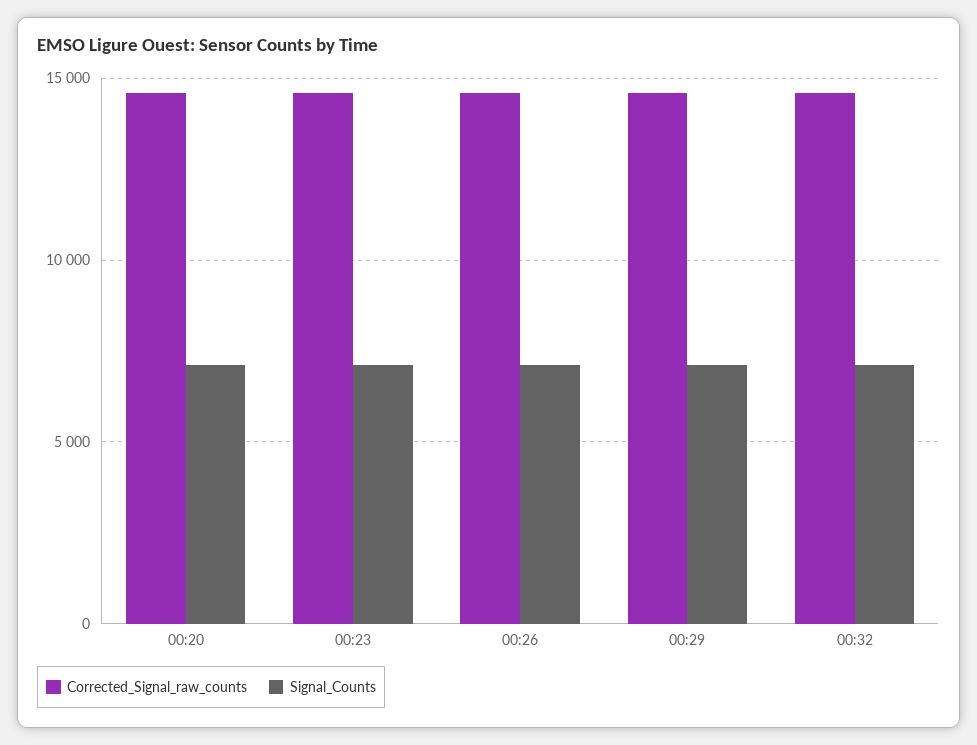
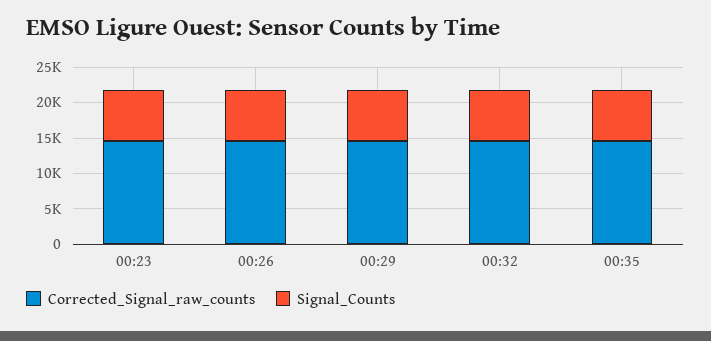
Corrected_Signal_raw_counts, 00:20: 14500 -> none
Signal_Counts, 00:20: 7000 -> none
Corrected_Signal_raw_counts, 00:35: none -> 15000
Signal_Counts, 00:35: none -> 7500

